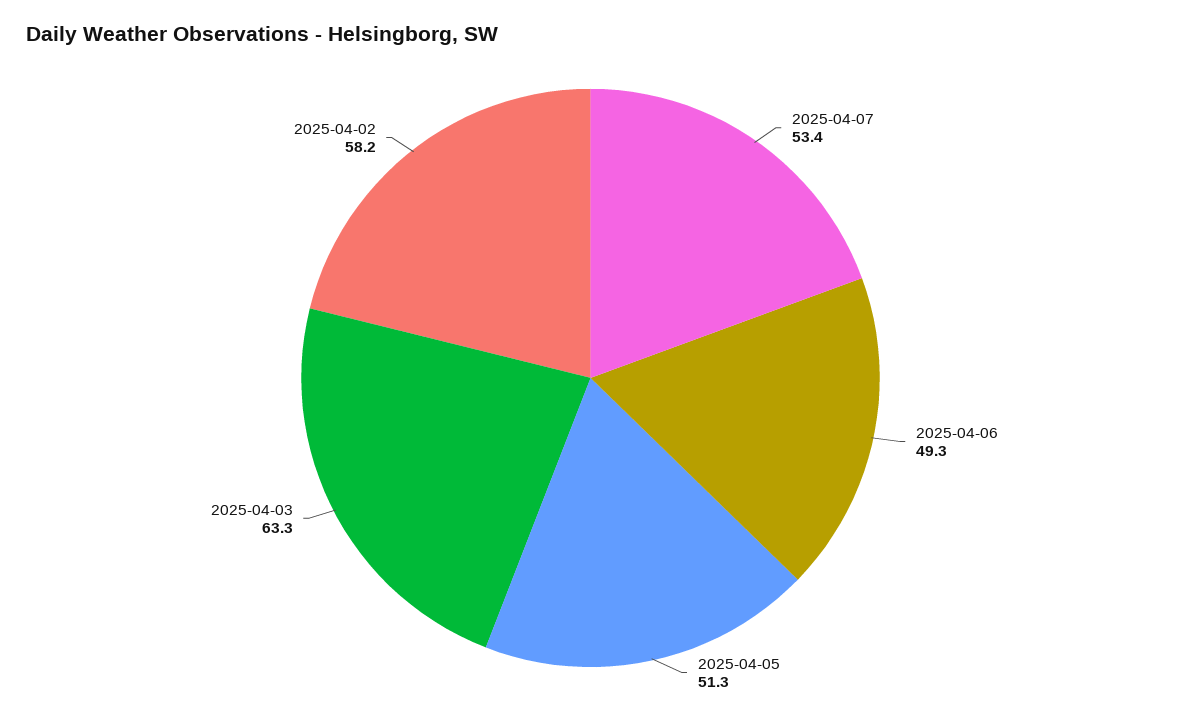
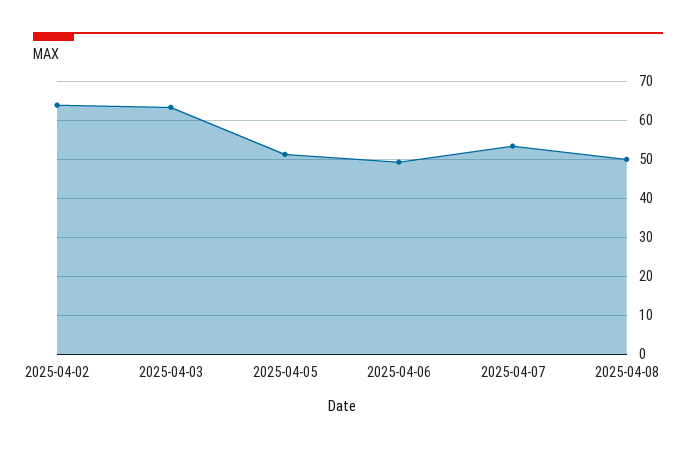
2025-04-02: 58.2 -> 64
2025-04-08: none -> 50

